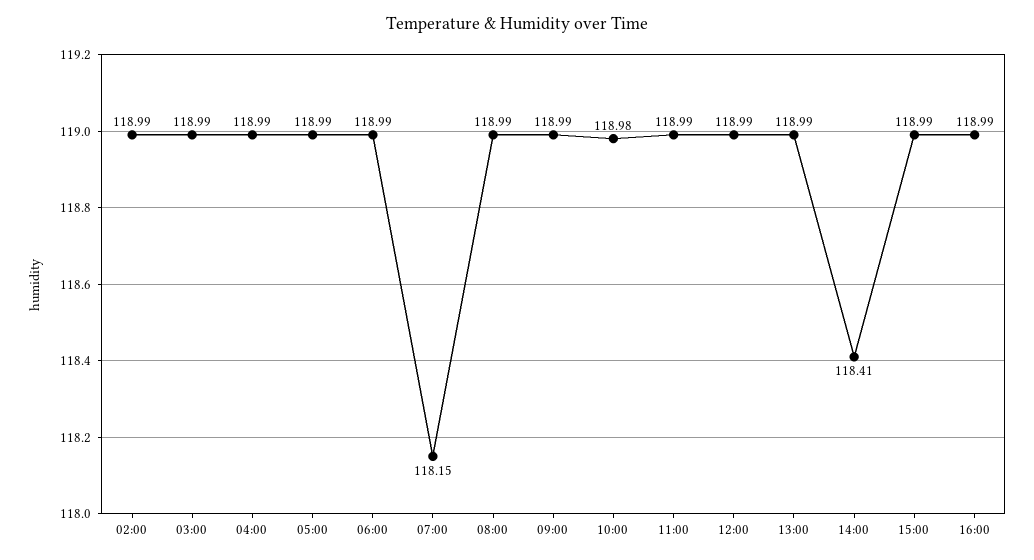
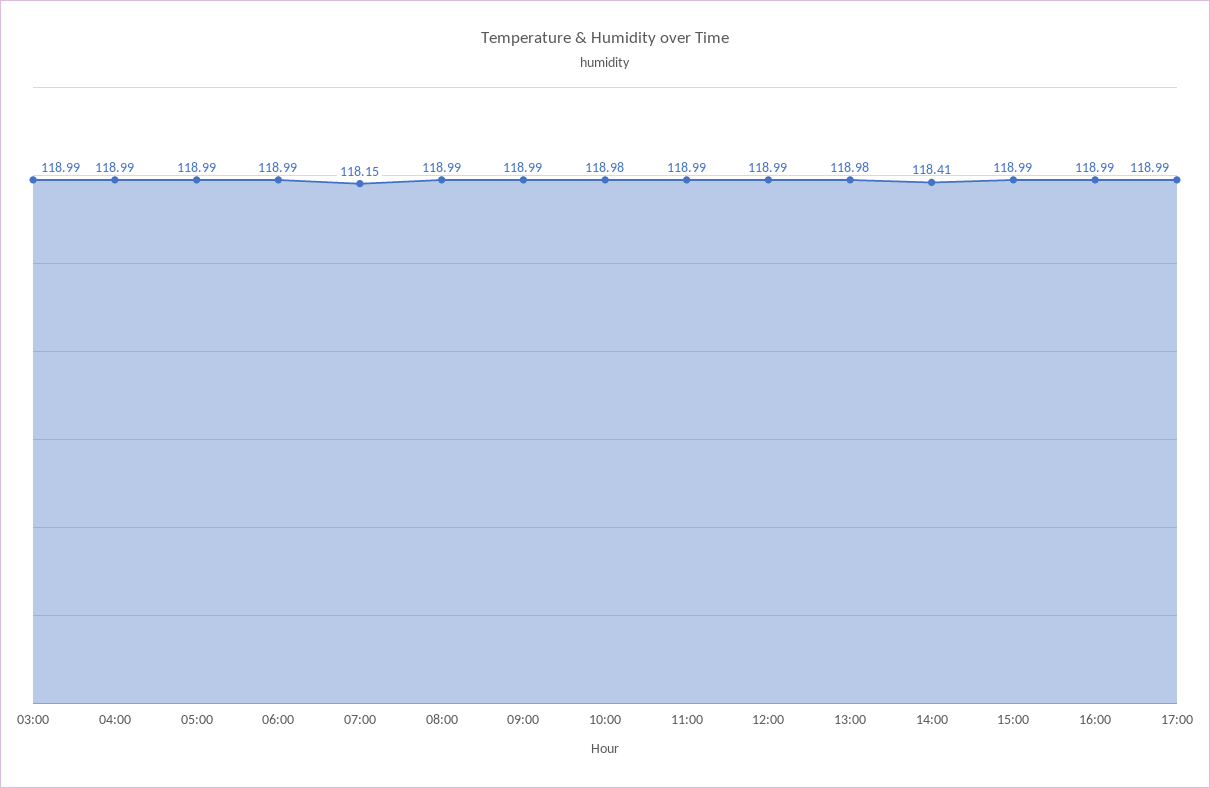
02:00: 118.99 -> none
13:00: 118.99 -> 118.98
17:00: none -> 118.99

